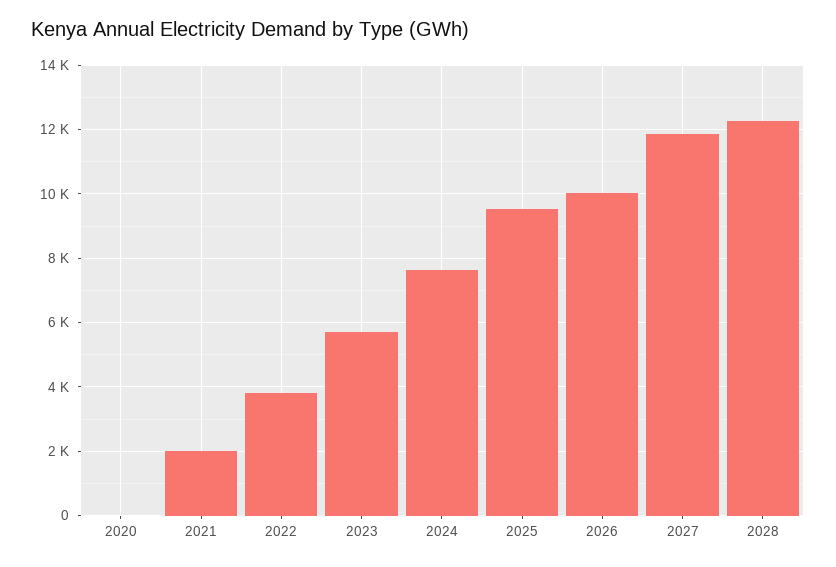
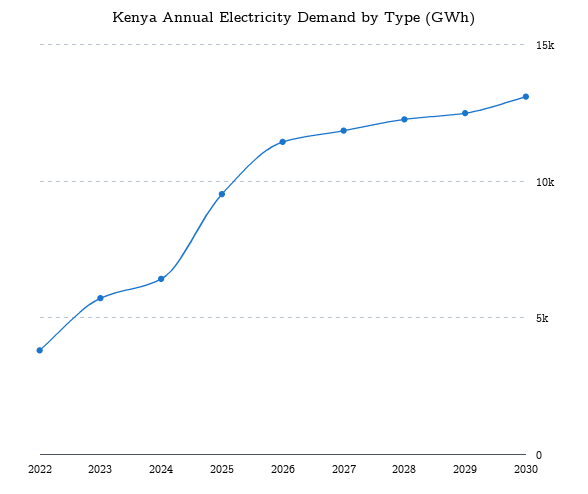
2020: 0 -> none
2021: 2000 -> none
2024: 7600 -> 6500
2026: 10000 -> 11500
2029: none -> 12500
2030: none -> 13000

